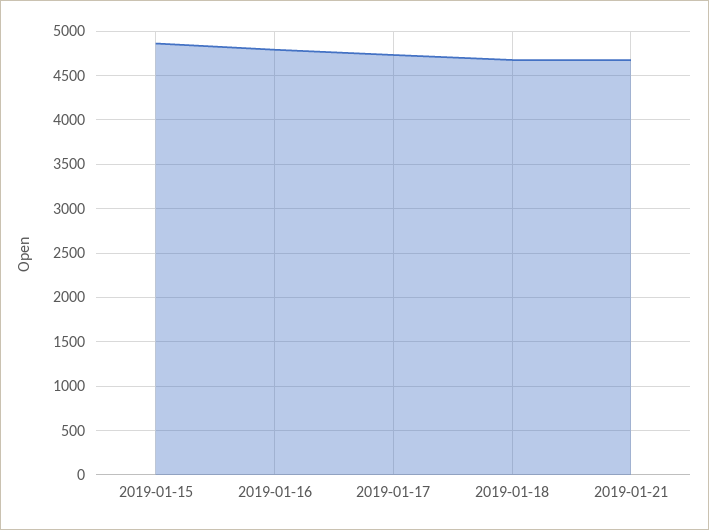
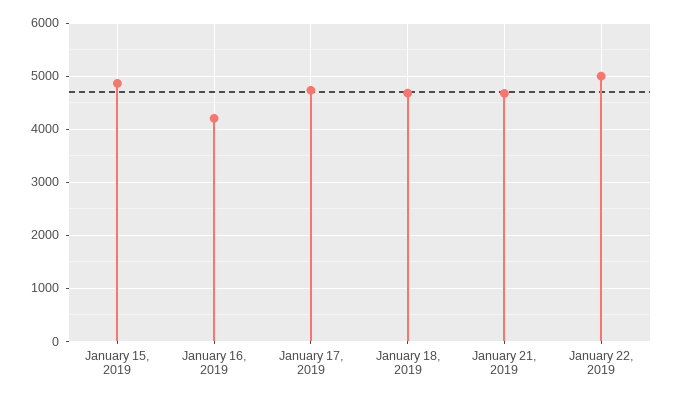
2019-01-16: 4800 -> 4200
January 22, 2019: none -> 5000

